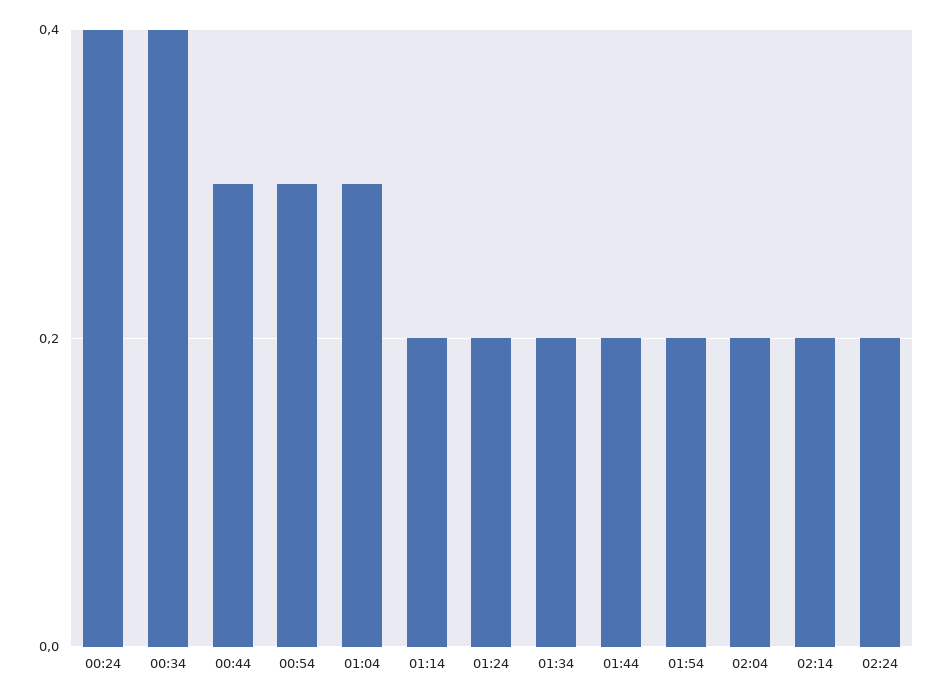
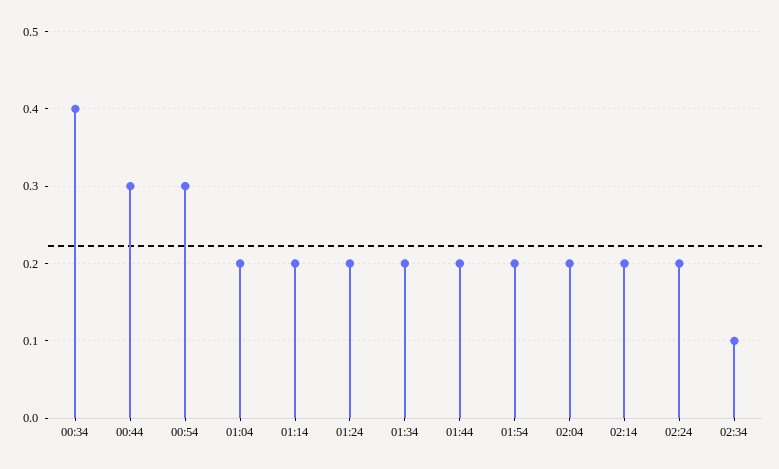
00:24: 0.4 -> none
01:04: 0.3 -> 0.2
02:34: none -> 0.1

